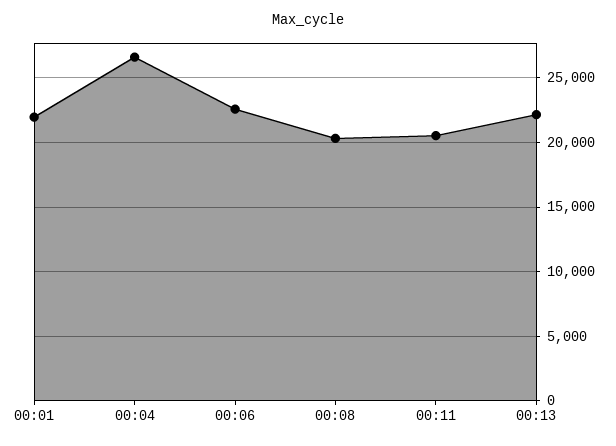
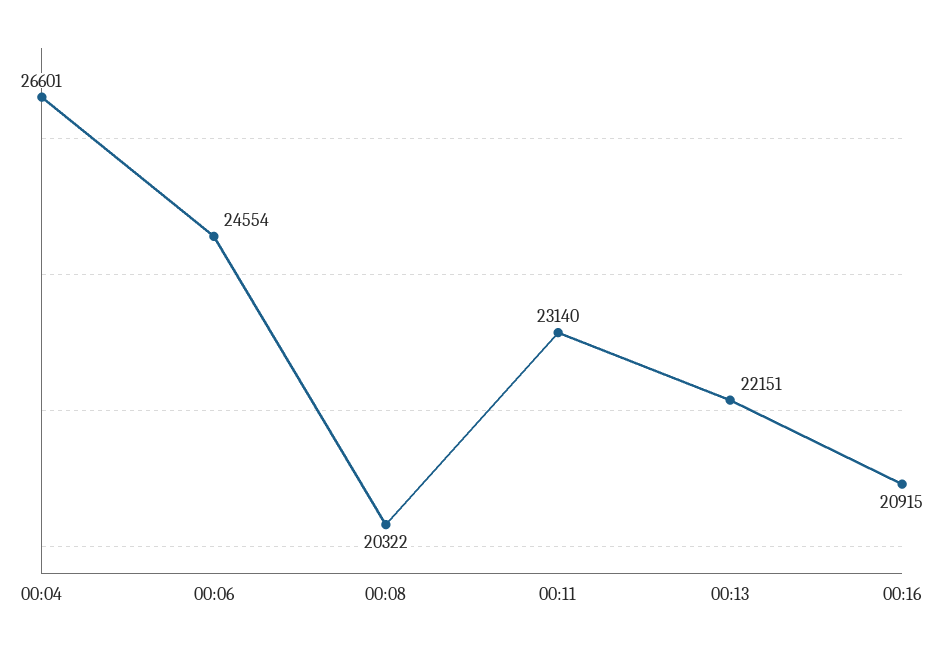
00:01: 22000 -> none
00:06: 22500 -> 24554
00:11: 20500 -> 23140
00:16: none -> 20915

